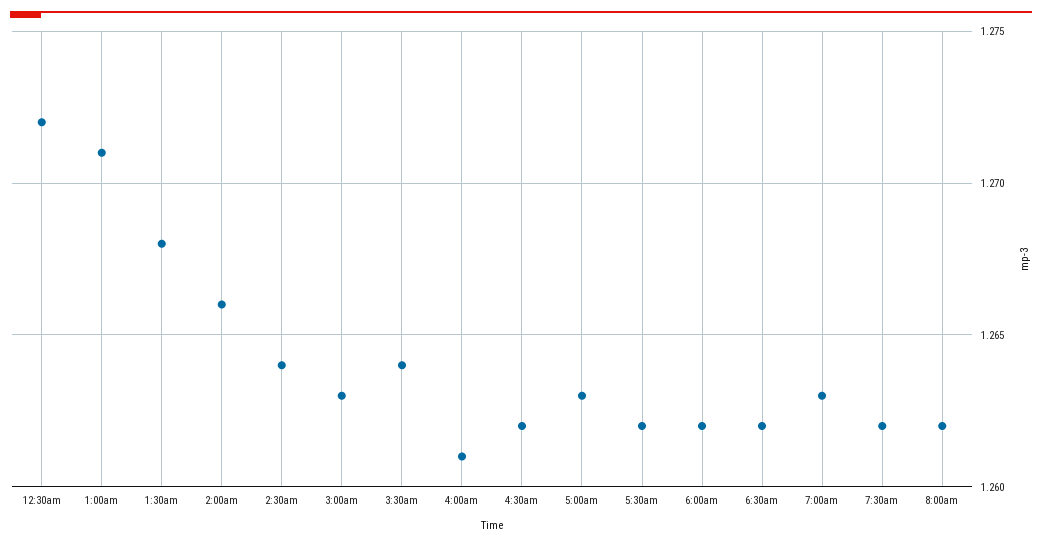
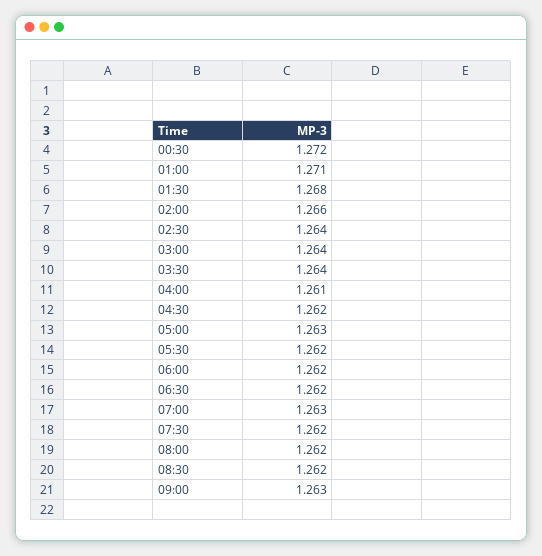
3:00am: 1.263 -> 1.264
08:30: none -> 1.262
09:00: none -> 1.263

